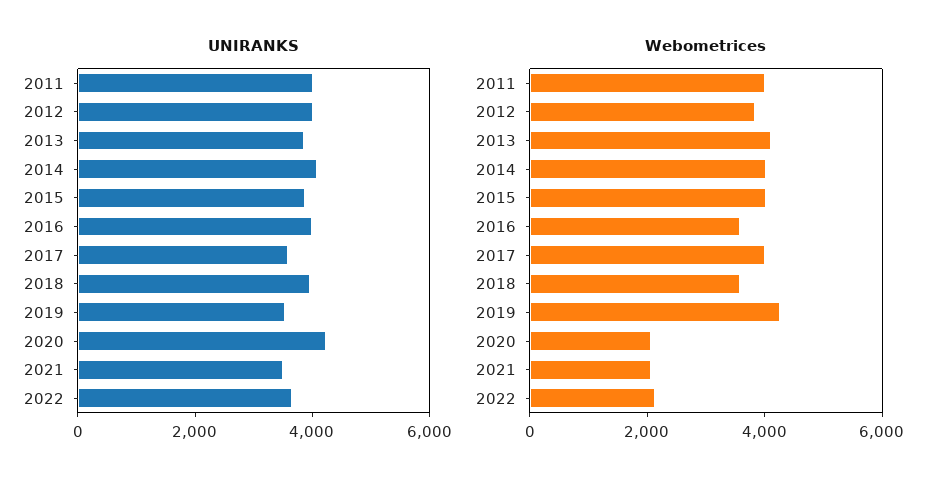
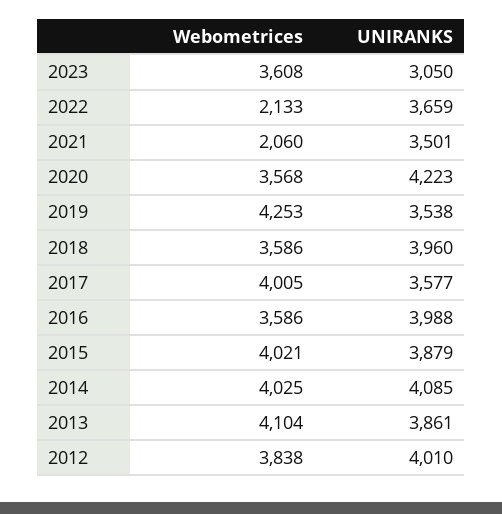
UNIRANKS, 2011: 4000 -> none
Webometrices, 2011: 4000 -> none
Webometrices, 2020: 2000 -> 3568
Webometrices, 2023: none -> 3608
UNIRANKS, 2023: none -> 3050

